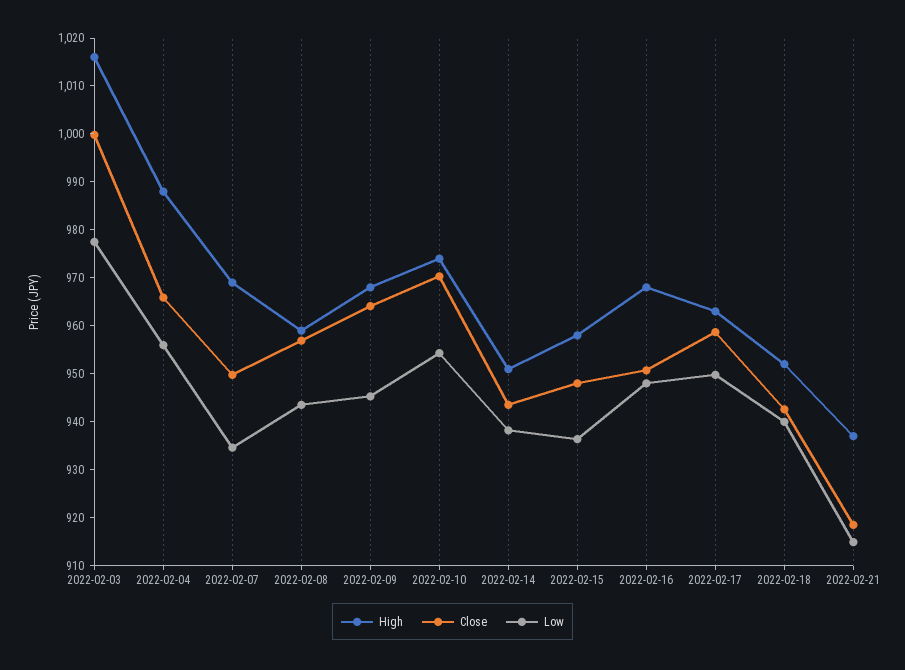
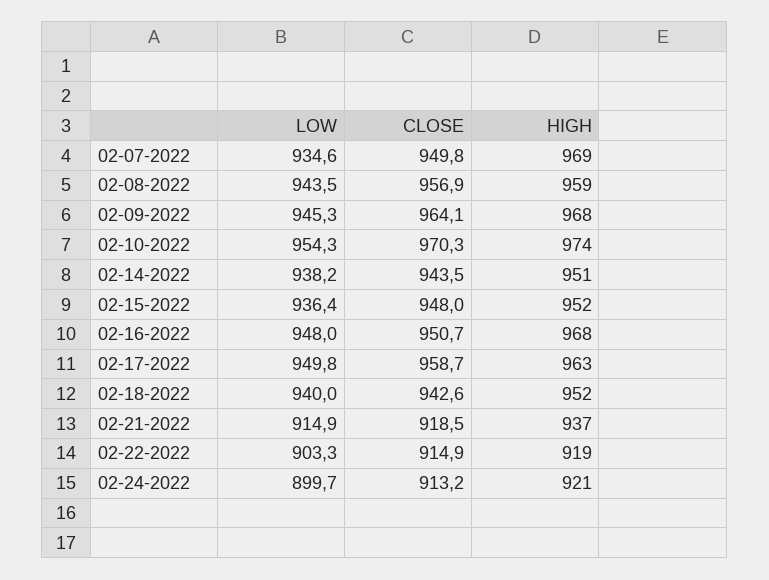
High, 2022-02-03: 1016 -> none
Close, 2022-02-03: 1000 -> none
Low, 2022-02-03: 978 -> none
High, 2022-02-04: 988 -> none
Close, 2022-02-04: 966 -> none
Low, 2022-02-04: 956 -> none
High, 2022-02-15: 958 -> 952
Low, 02-22-2022: none -> 903.3
Close, 02-22-2022: none -> 914.9
High, 02-22-2022: none -> 919
Low, 02-24-2022: none -> 899.7
Close, 02-24-2022: none -> 913.2
High, 02-24-2022: none -> 921

